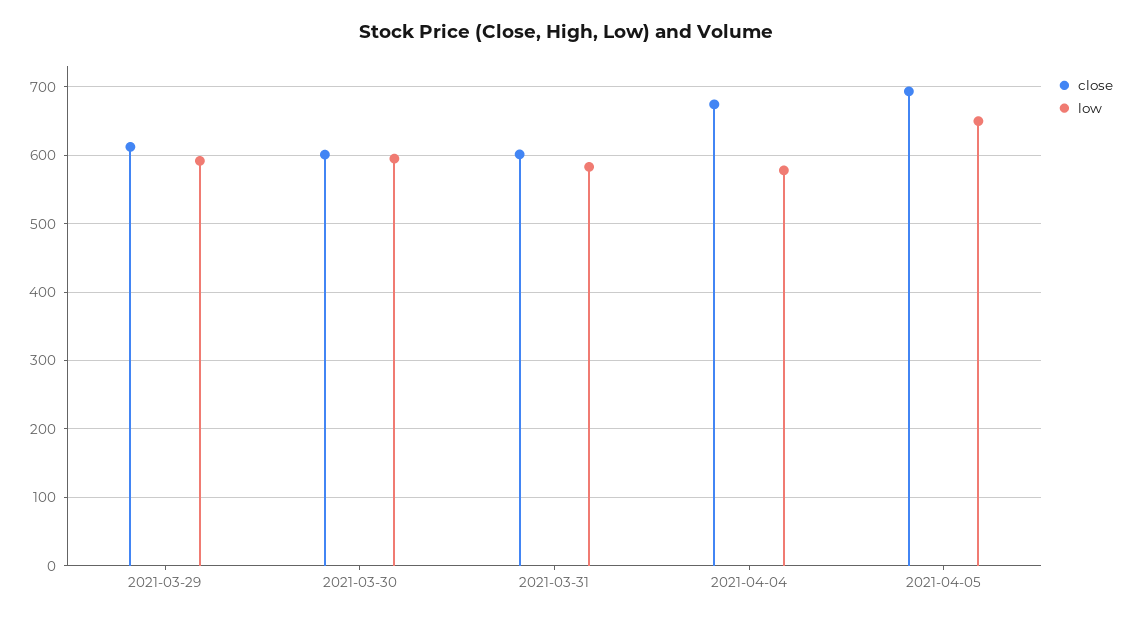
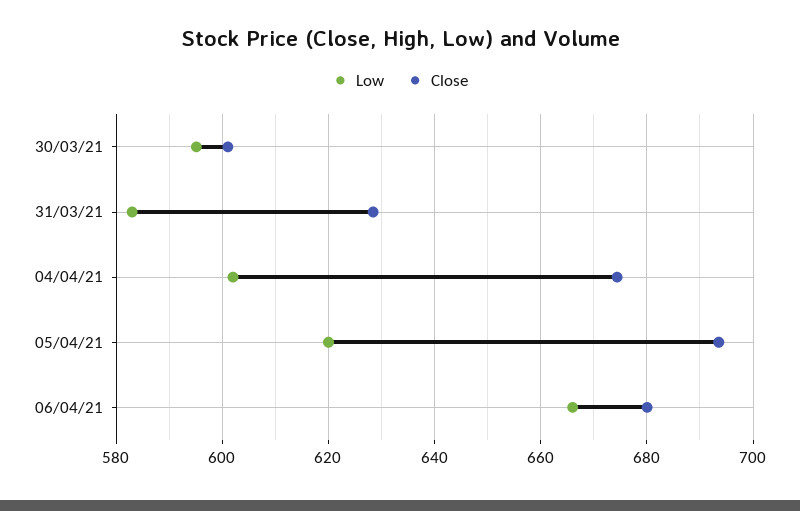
close, 2021-03-29: 610 -> none
low, 2021-03-29: 590 -> none
close, 2021-03-31: 600 -> 628
low, 2021-04-04: 580 -> 602
low, 2021-04-05: 650 -> 620
low, 06/04/21: none -> 666
close, 06/04/21: none -> 680

